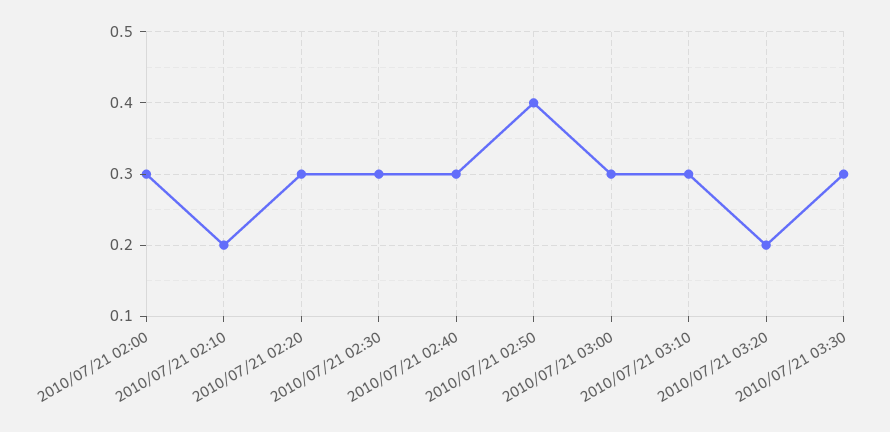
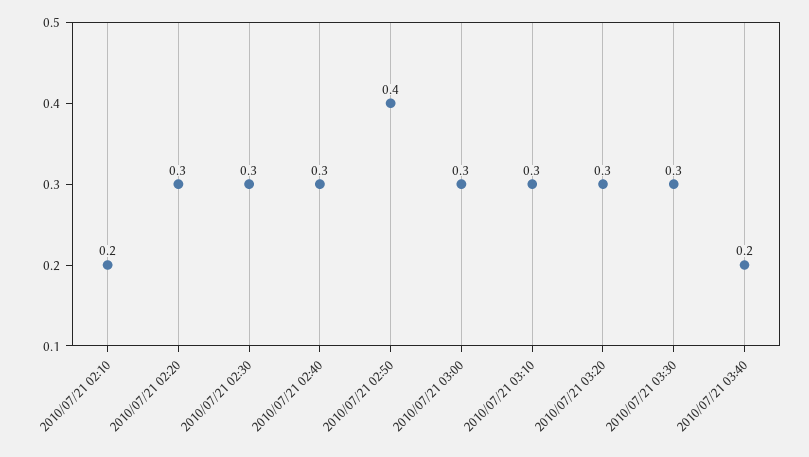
2010/07/21 02:00: 0.3 -> none
2010/07/21 03:20: 0.2 -> 0.3
2010/07/21 03:40: none -> 0.2

